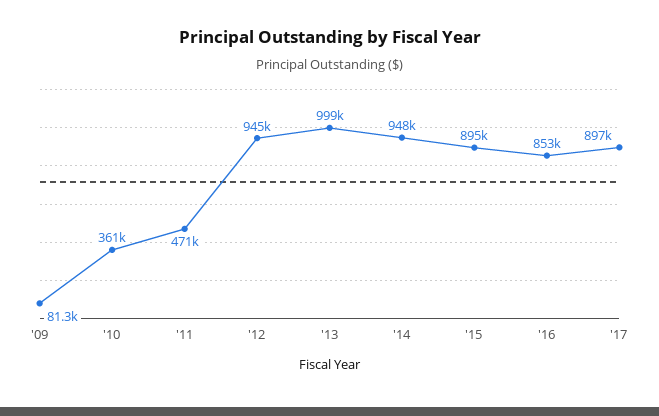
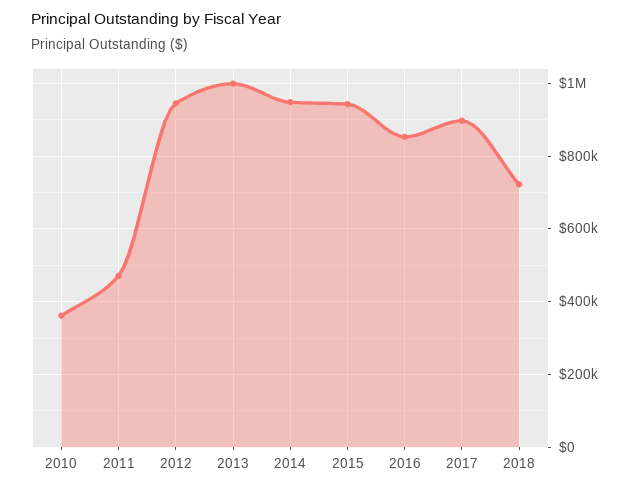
'09: 81300 -> none
'15: 895000 -> 940000
2018: none -> 720000

